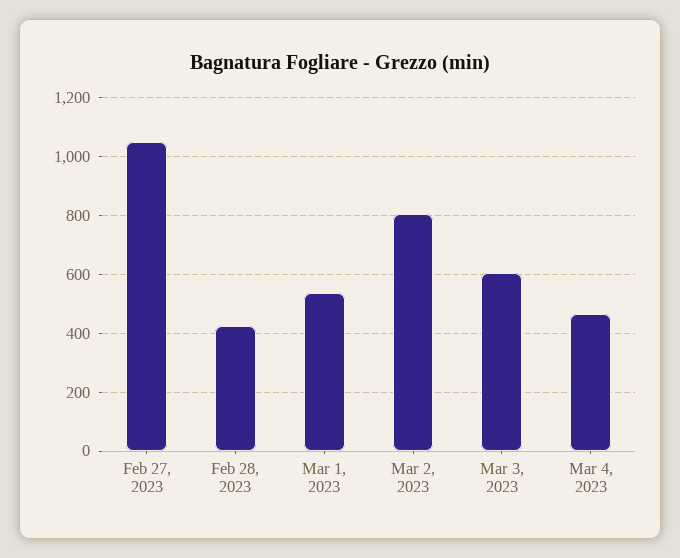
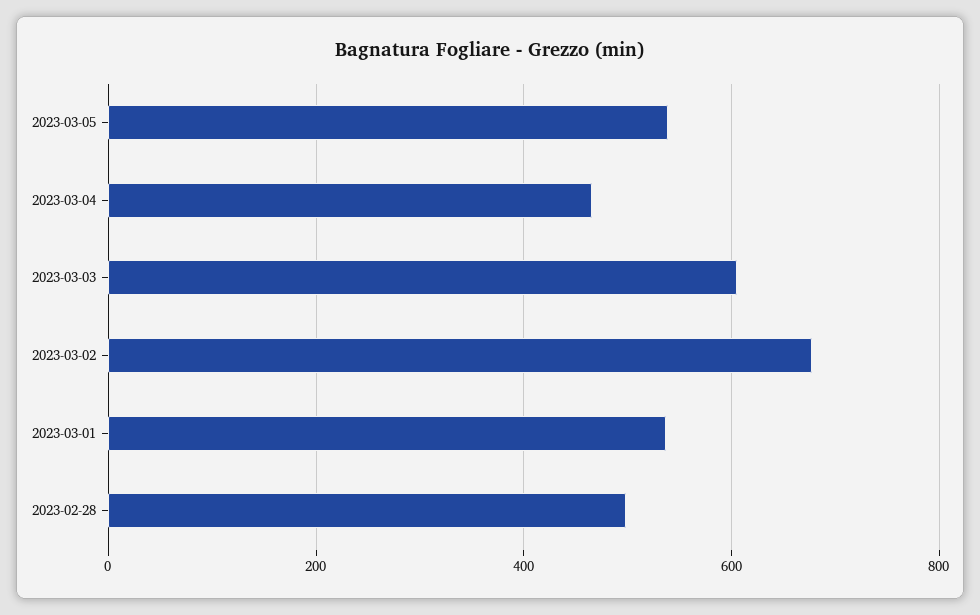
Feb 27, 2023: 1050 -> none
Feb 28, 2023: 425 -> 500
Mar 2, 2023: 800 -> 680
2023-03-05: none -> 540

